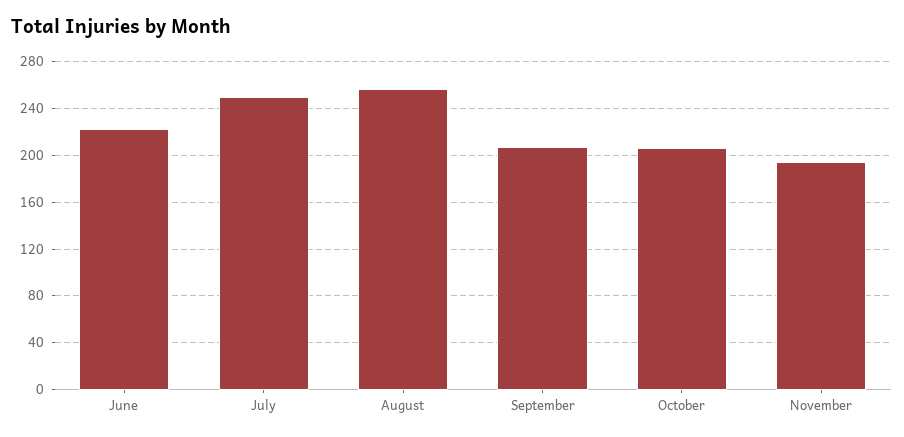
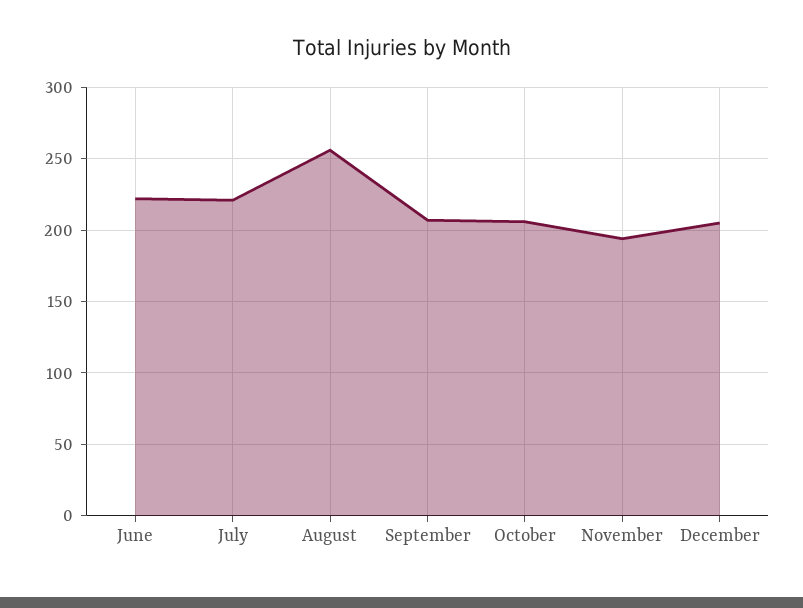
July: 250 -> 220
December: none -> 205

